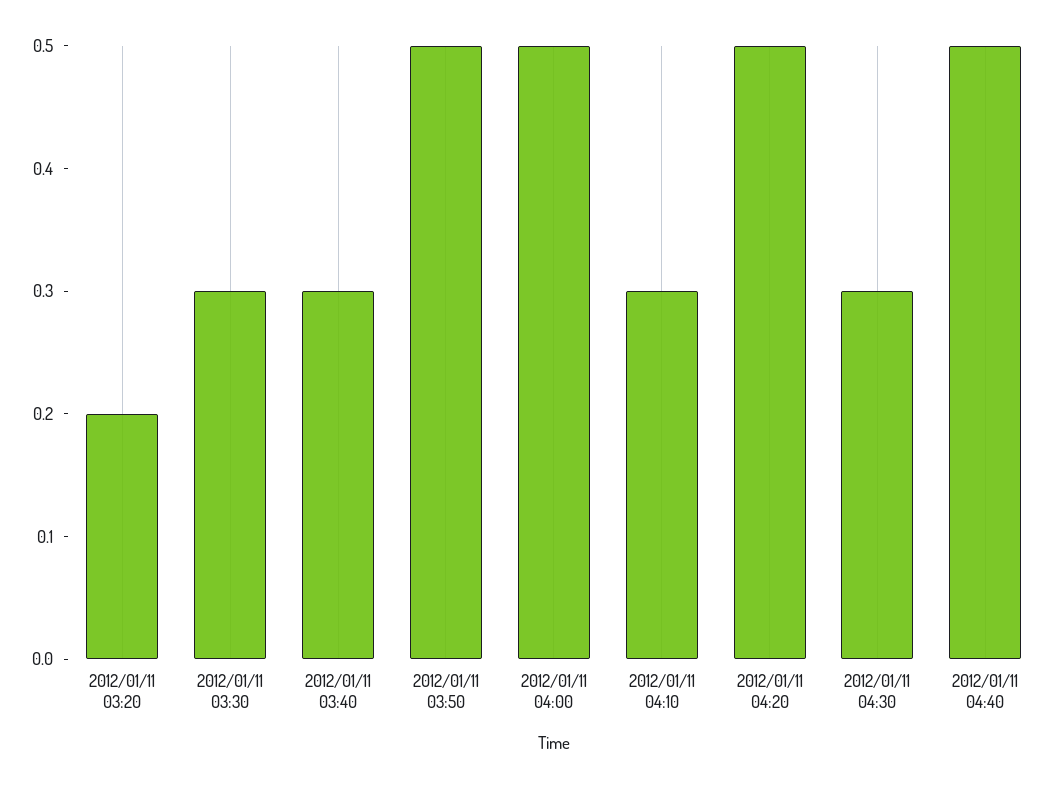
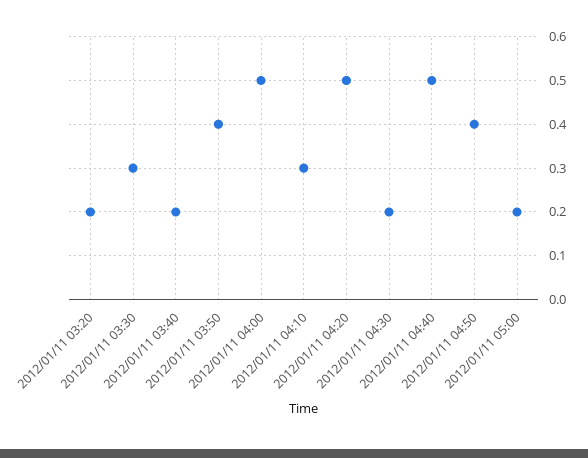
2012/01/11 03:40: 0.3 -> 0.2
2012/01/11 03:50: 0.5 -> 0.4
2012/01/11 04:30: 0.3 -> 0.2
2012/01/11 04:50: none -> 0.4
2012/01/11 05:00: none -> 0.2

